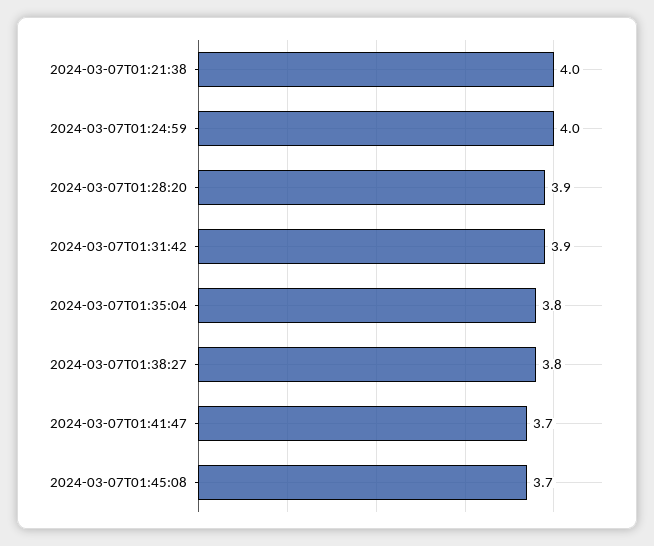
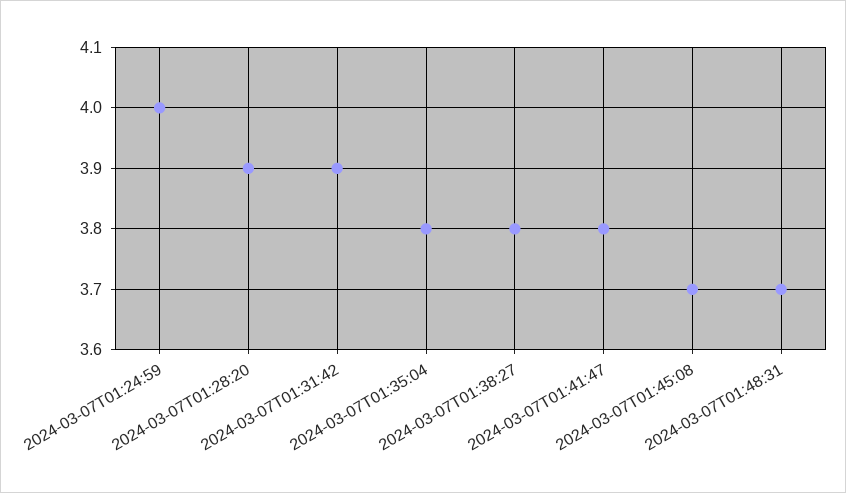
2024-03-07T01:21:38: 4 -> none
2024-03-07T01:41:47: 3.7 -> 3.8
2024-03-07T01:48:31: none -> 3.7

